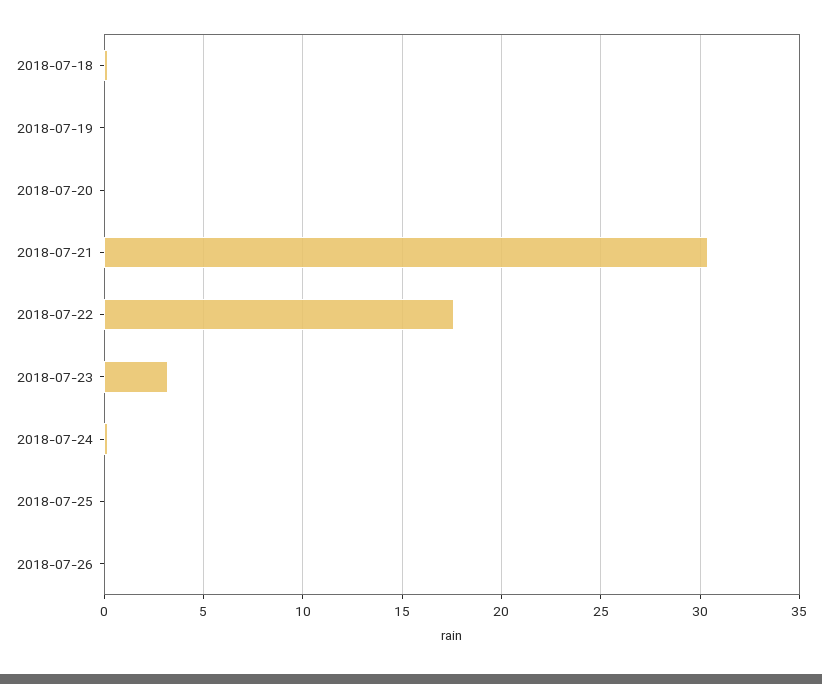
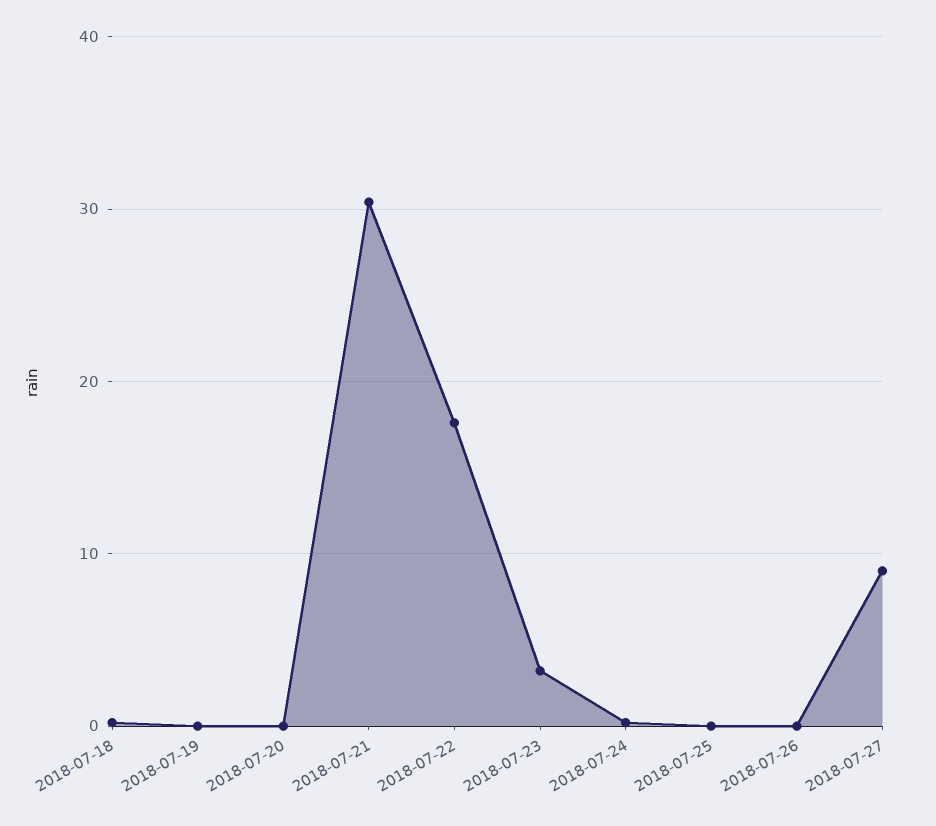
2018-07-27: none -> 9

